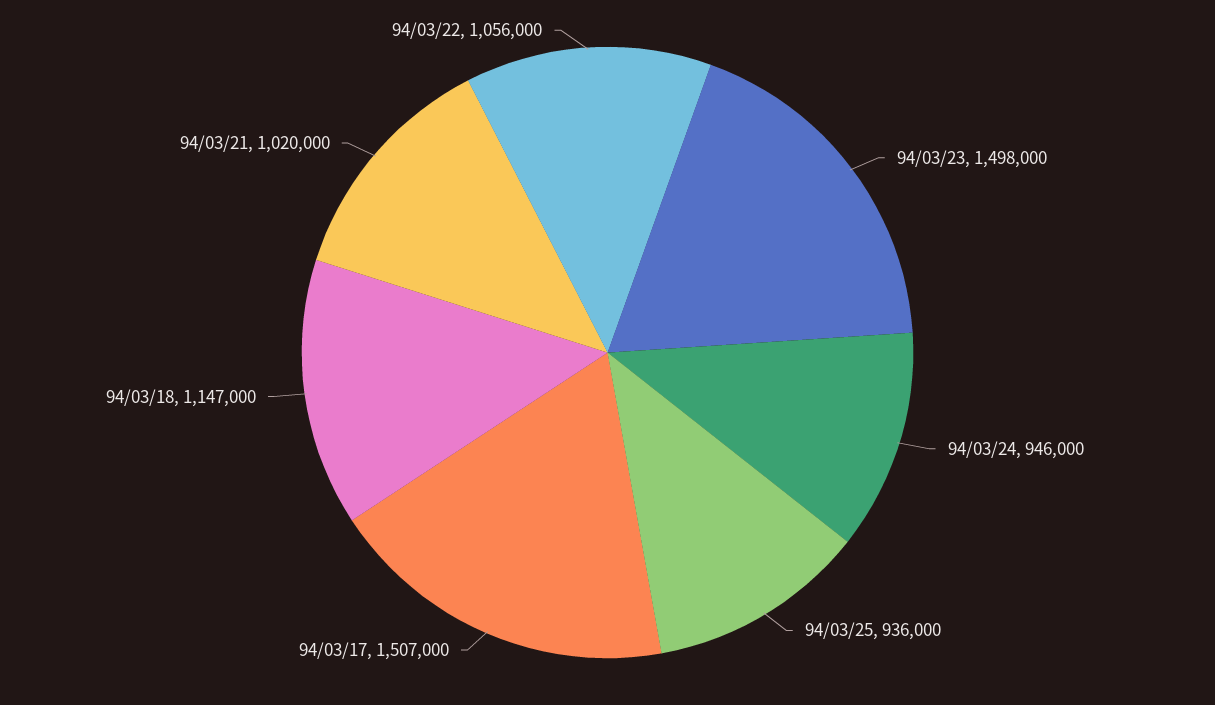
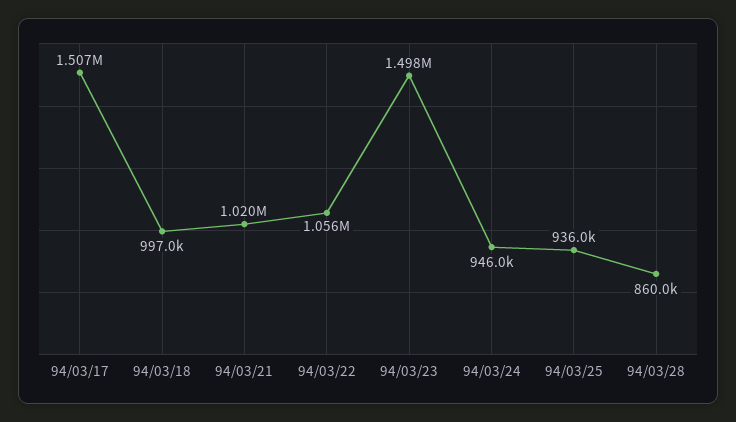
94/03/18: 1147000 -> 997000
94/03/28: none -> 860000

